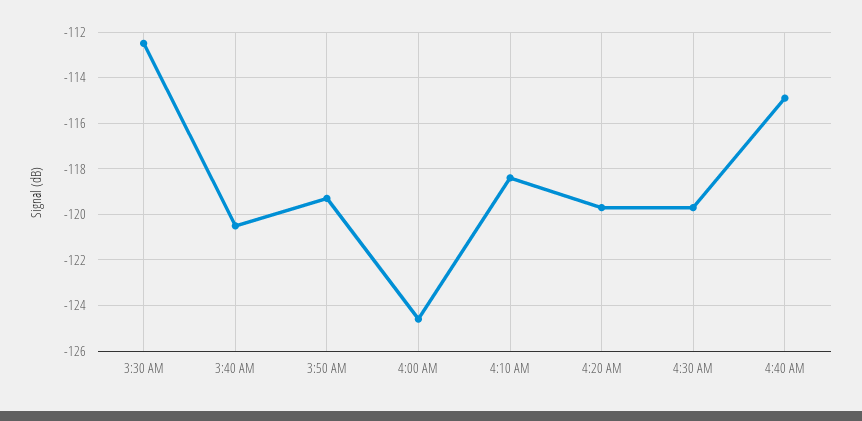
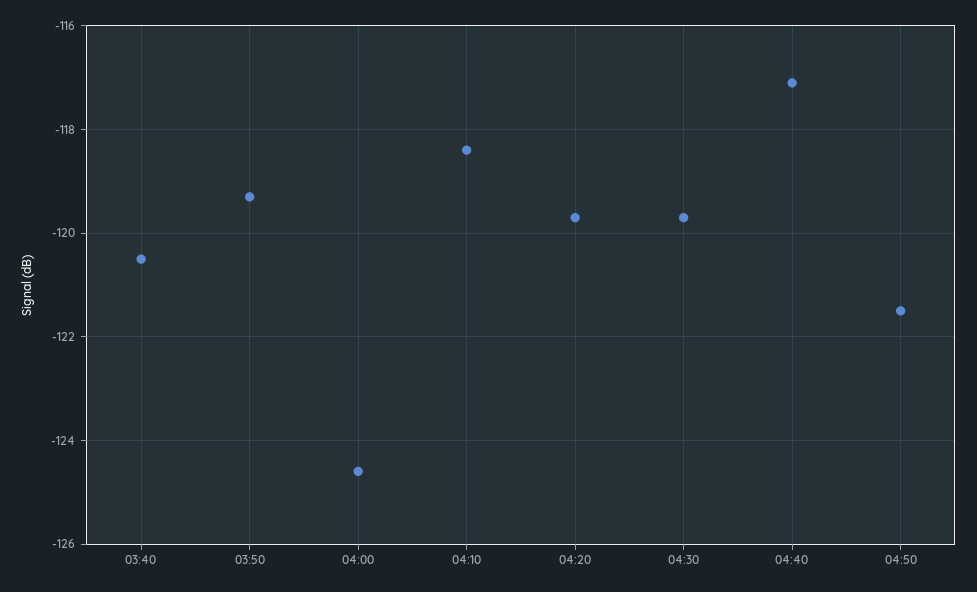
3:30 AM: -112.5 -> none
4:40 AM: -115 -> -117
04:50: none -> -121.5

